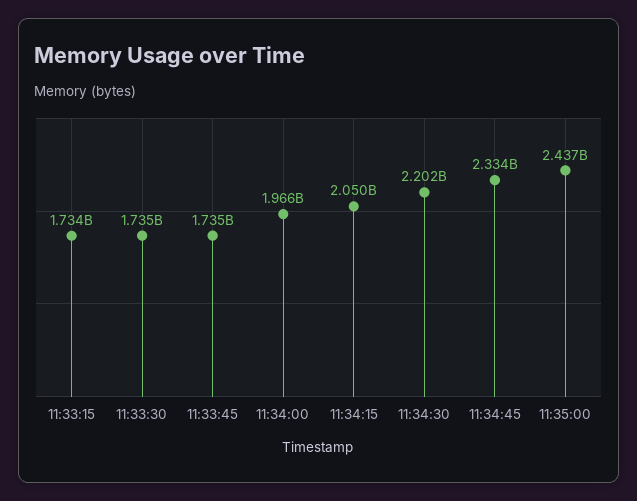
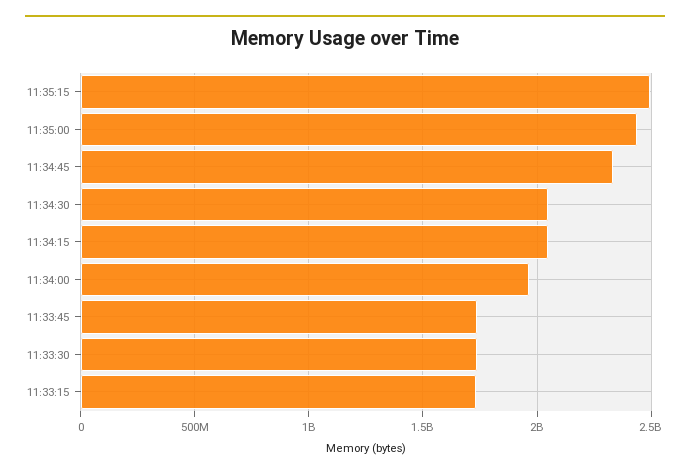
11:34:30: 2202000000 -> 2050000000
11:35:15: none -> 2500000000

